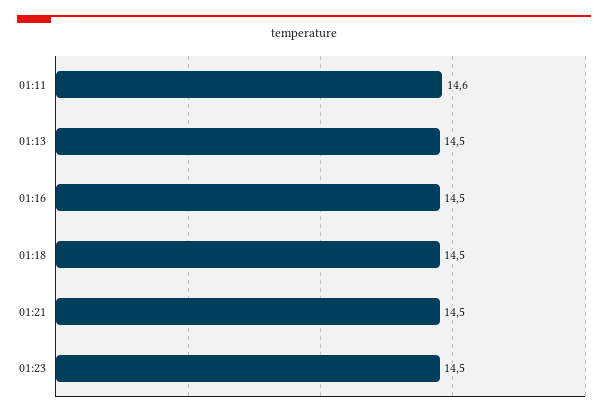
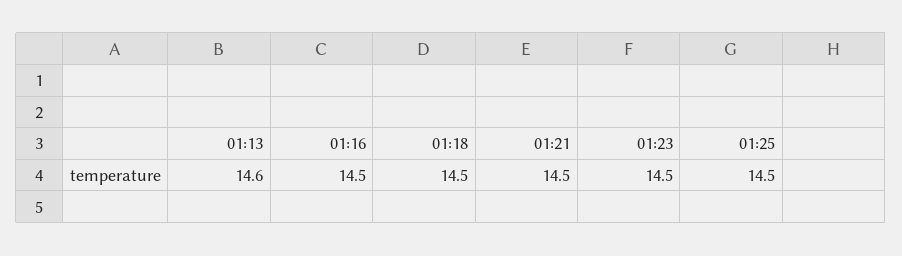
01:11: 14.6 -> none
01:13: 14.5 -> 14.6
01:25: none -> 14.5

